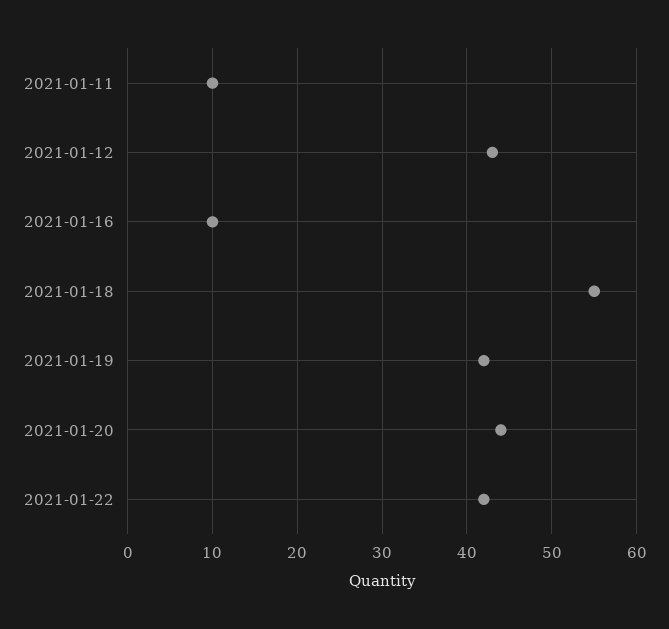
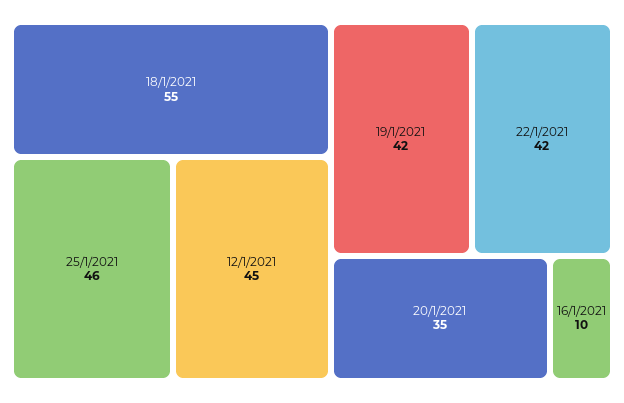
2021-01-11: 10 -> none
2021-01-12: 43 -> 45
2021-01-20: 44 -> 35
25/1/2021: none -> 46

